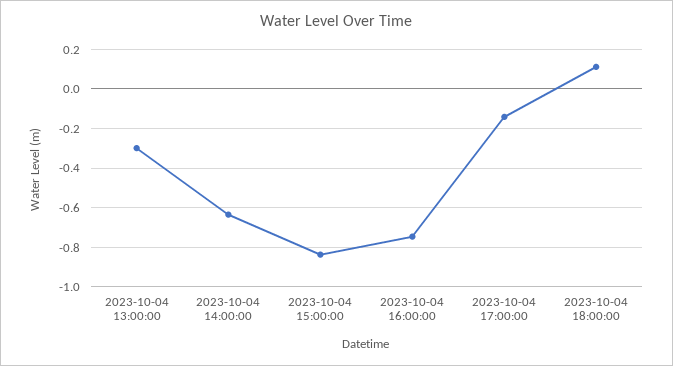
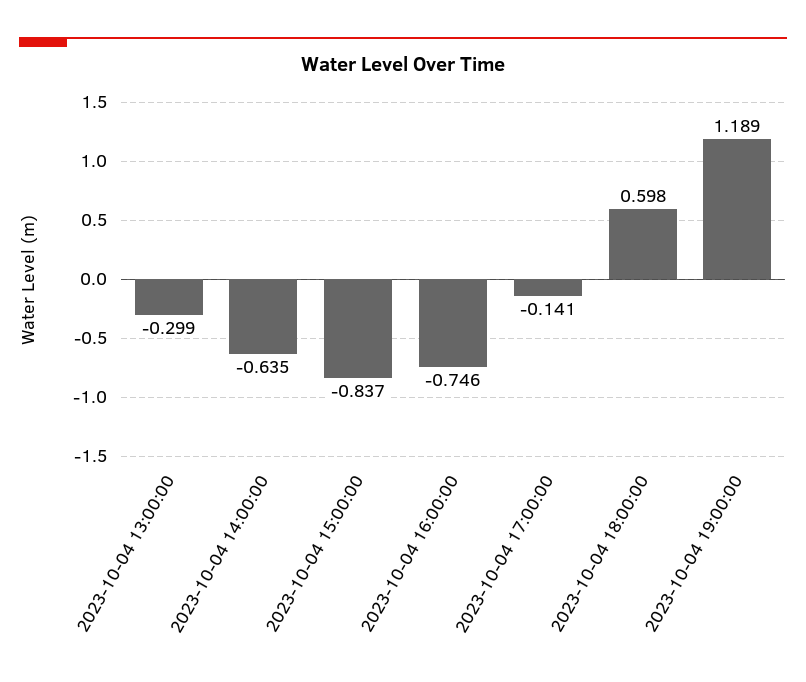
2023-10-04 18:00:00: 0.1 -> 0.598
2023-10-04 19:00:00: none -> 1.189

